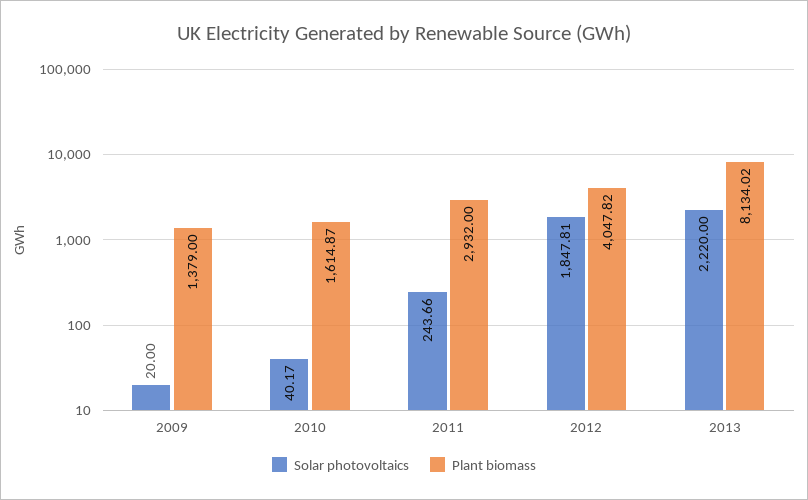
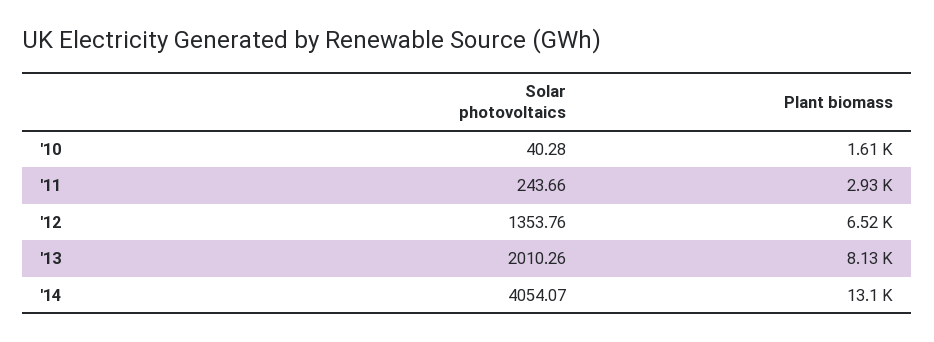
Solar photovoltaics, 2009: 20 -> none
Plant biomass, 2009: 1379 -> none
Solar photovoltaics, 2010: 40.17 -> 40.28
Solar photovoltaics, 2012: 1847.81 -> 1353.76
Plant biomass, 2012: 4047.82 -> 6520
Solar photovoltaics, 2013: 2220 -> 2010.26
Solar photovoltaics, '14: none -> 4054.07
Plant biomass, '14: none -> 13100

